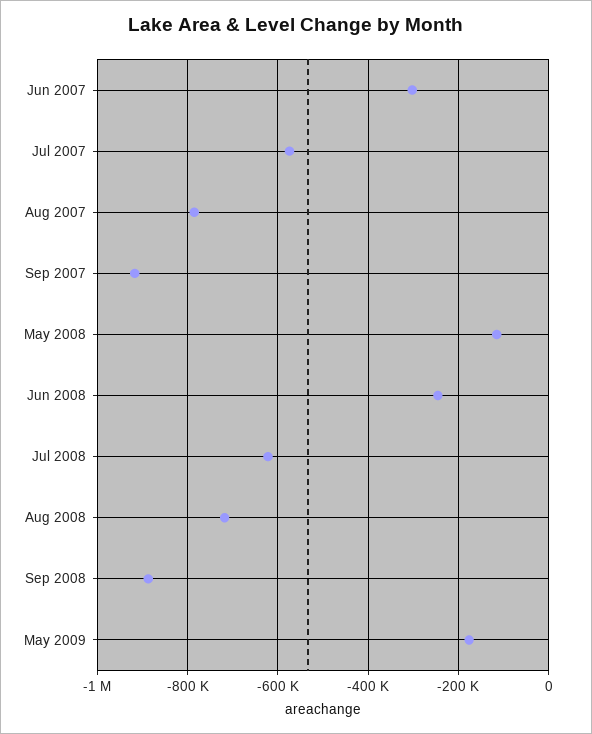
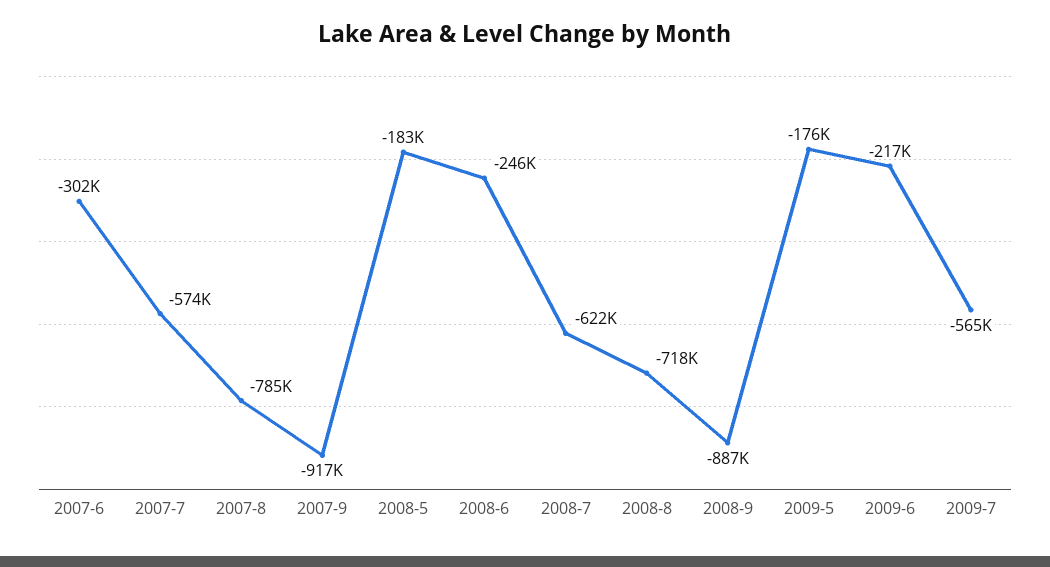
May 2008: -120000 -> -183000
2009-6: none -> -217000
2009-7: none -> -565000

